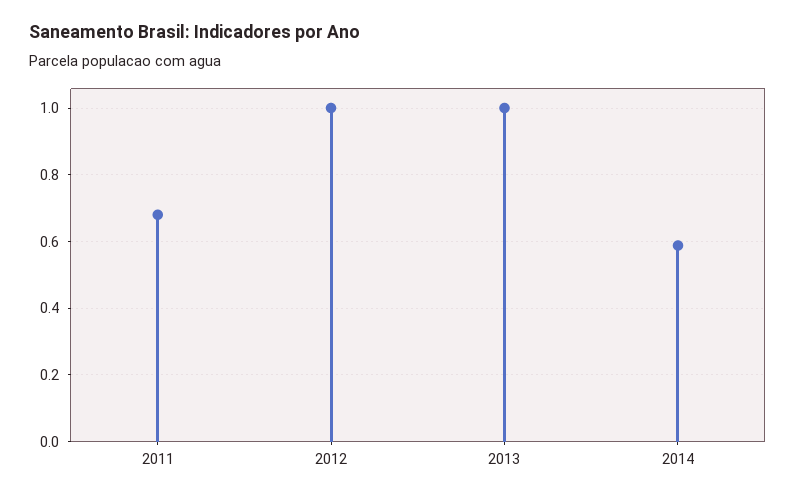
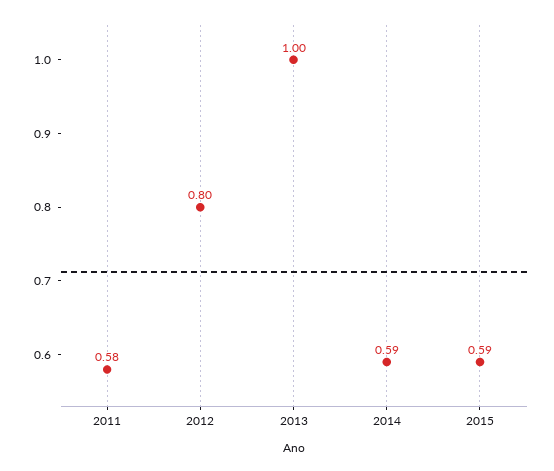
2011: 0.68 -> 0.58
2012: 1 -> 0.8
2015: none -> 0.59

